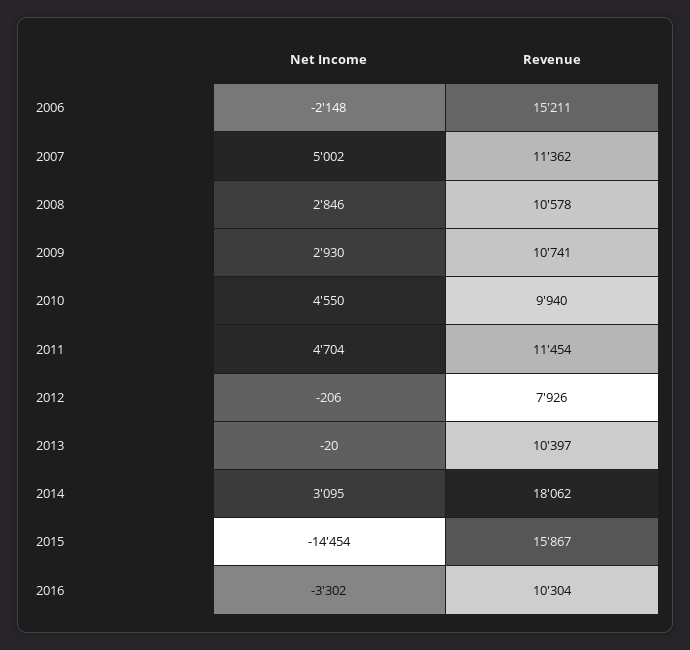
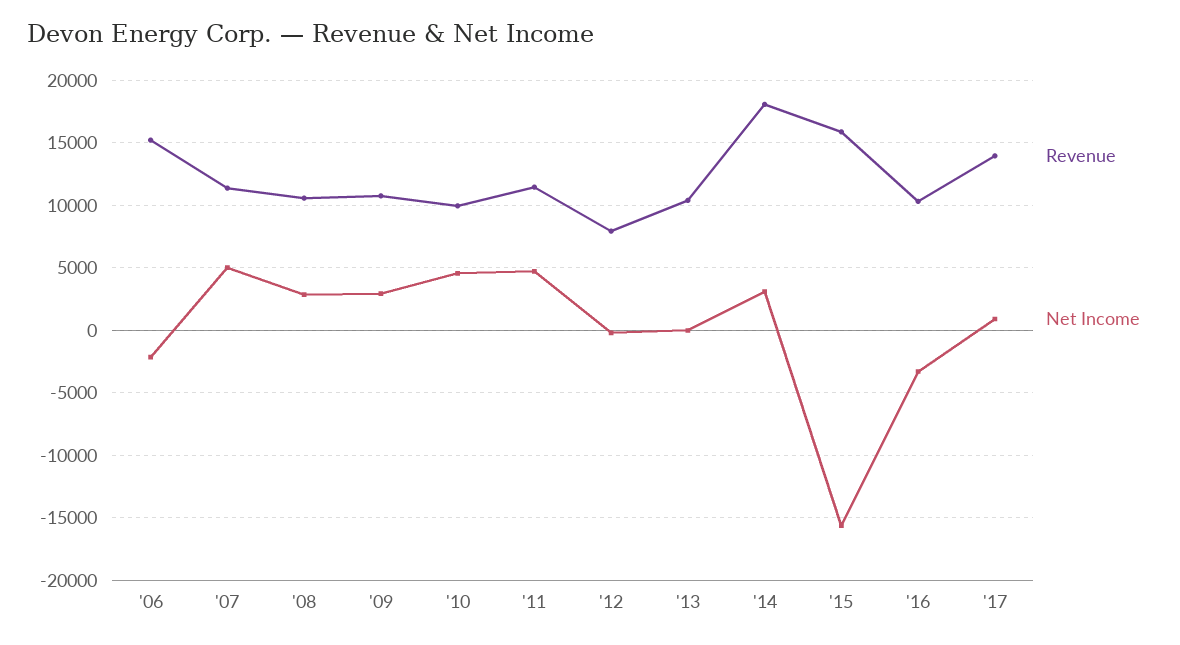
Net Income, 2015: -14454 -> -15500
Revenue, '17: none -> 14000
Net Income, '17: none -> 1000

